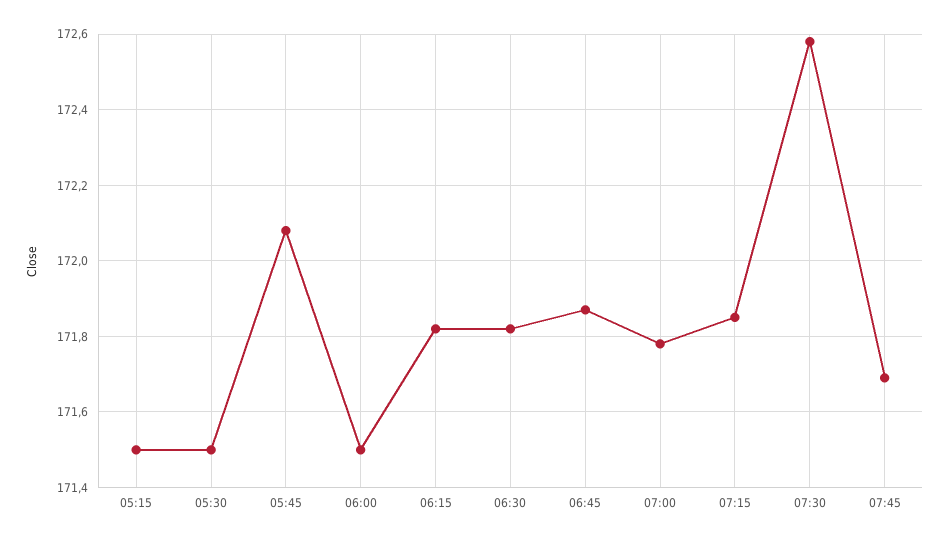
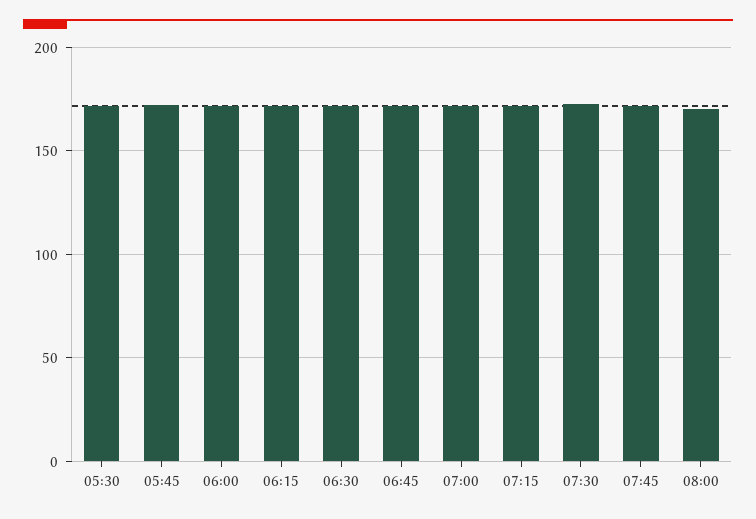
05:15: 171.5 -> none
08:00: none -> 170

